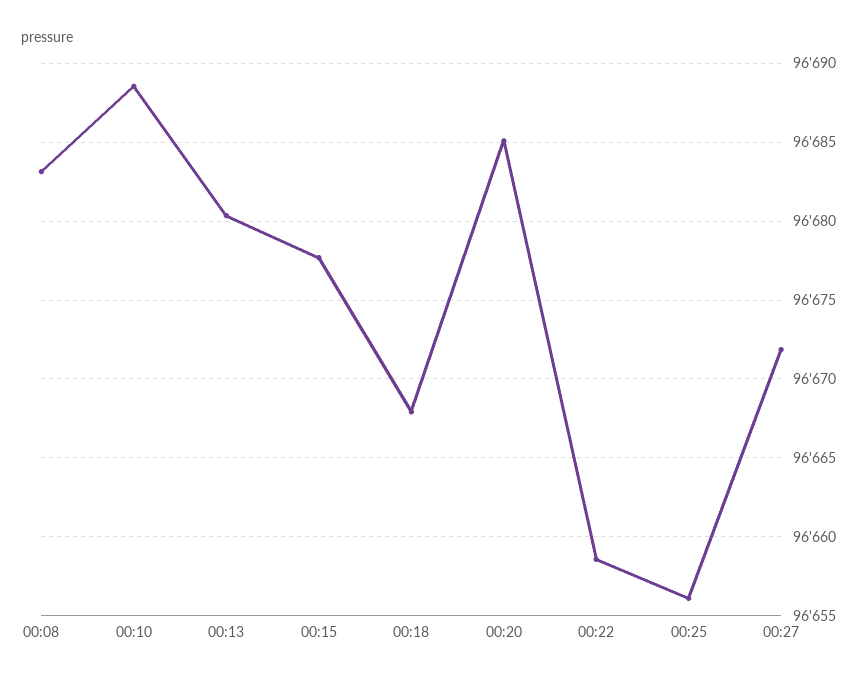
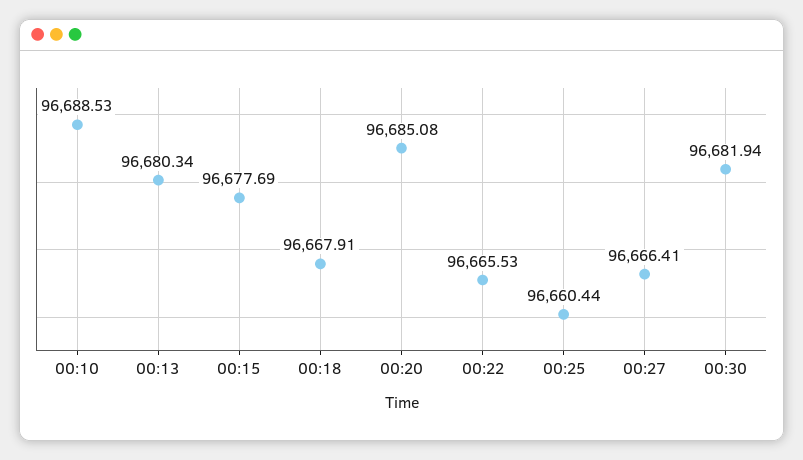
00:08: 96683 -> none
00:22: 96658.5 -> 96665.53
00:25: 96656 -> 96660.44
00:27: 96672 -> 96666.41
00:30: none -> 96681.94

